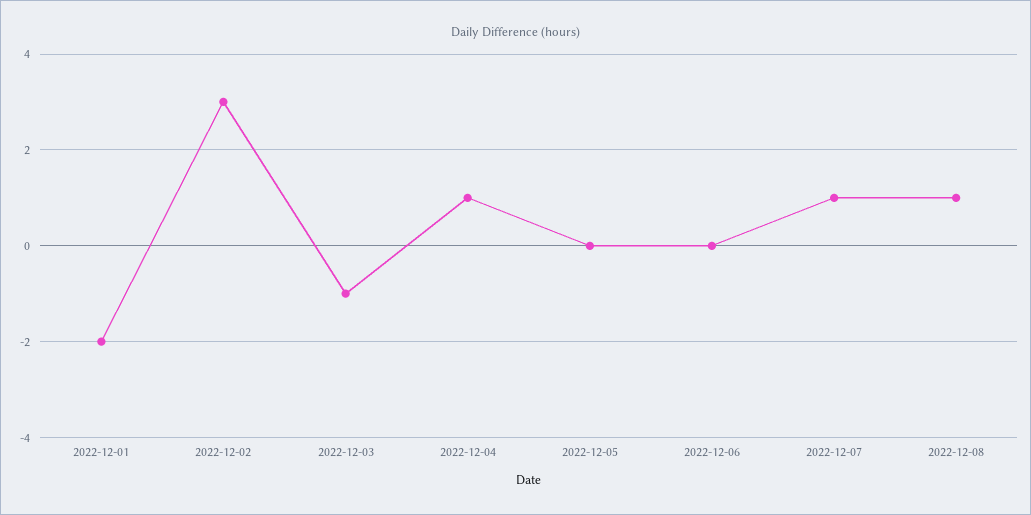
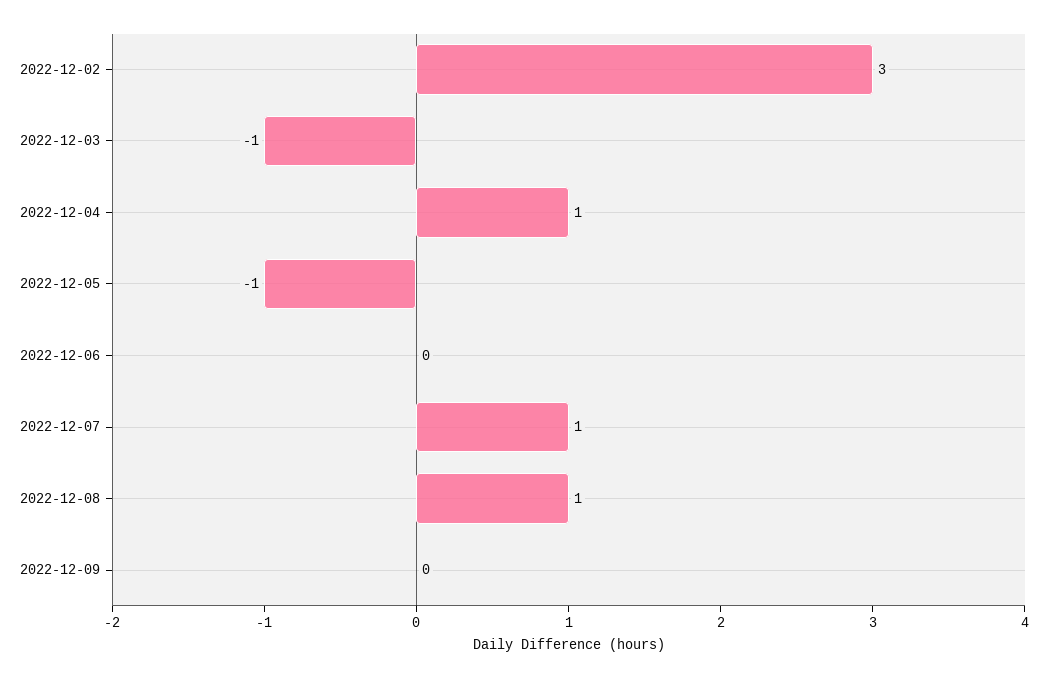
2022-12-01: -2 -> none
2022-12-05: 0 -> -1
2022-12-09: none -> 0

